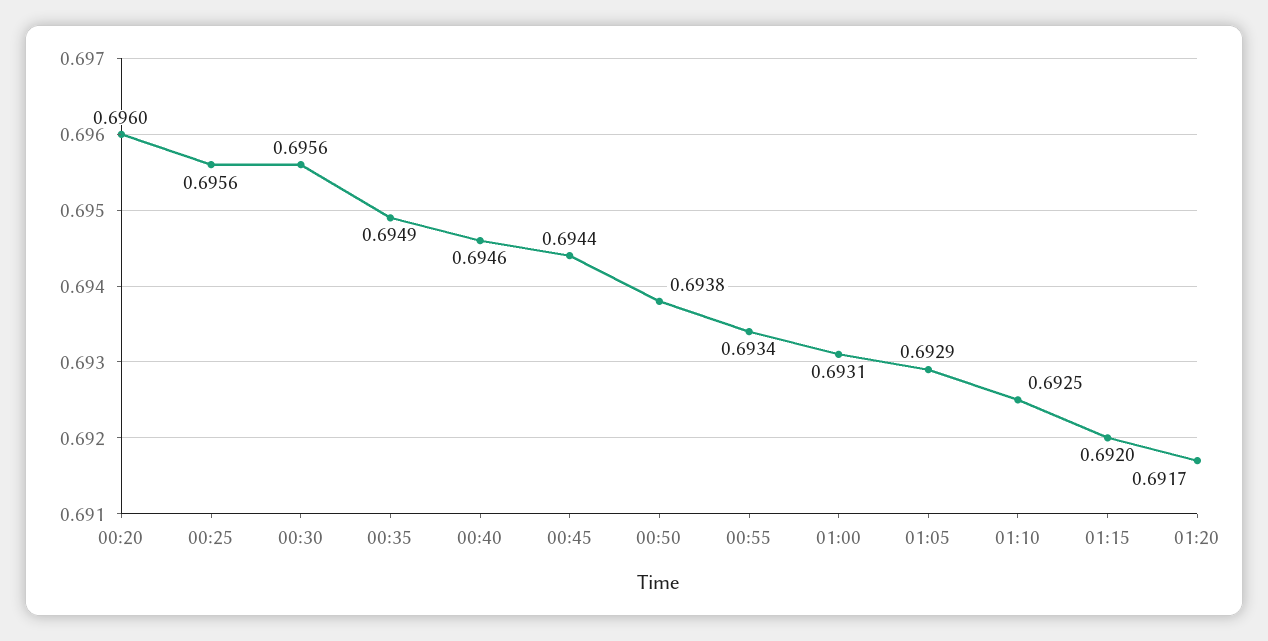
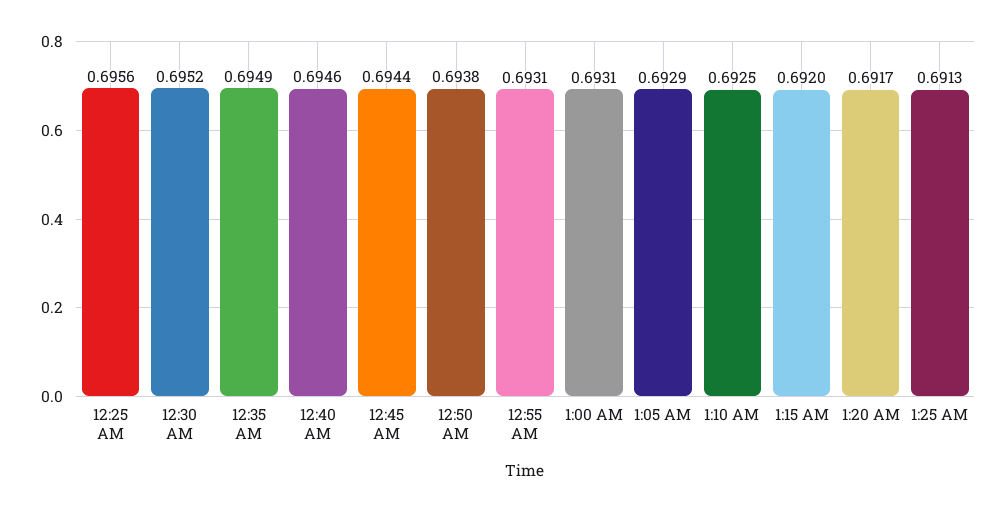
00:20: 0.696 -> none
00:30: 0.6956 -> 0.6952
00:55: 0.6934 -> 0.6931
1:25 AM: none -> 0.6913

